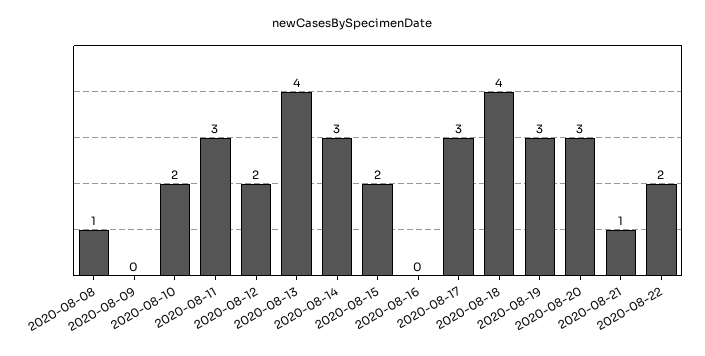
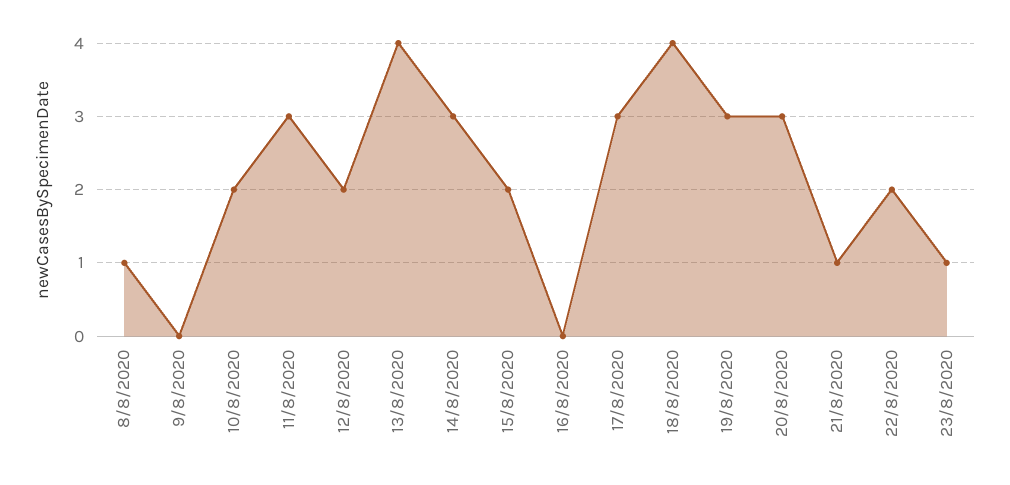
23/8/2020: none -> 1

